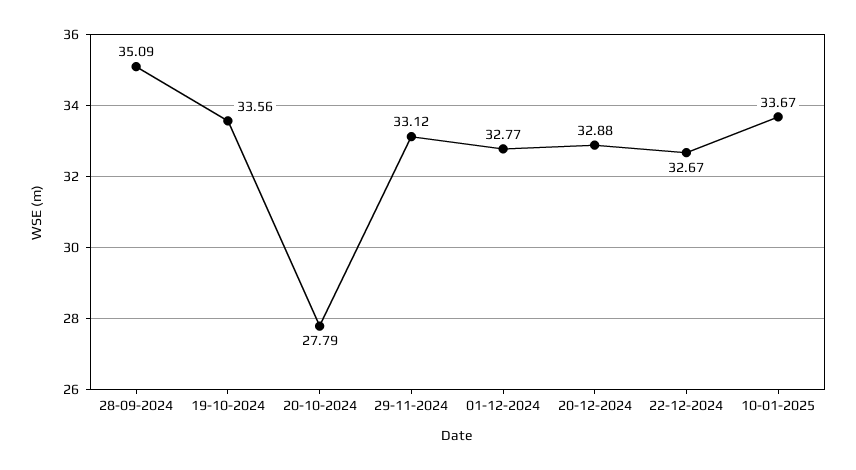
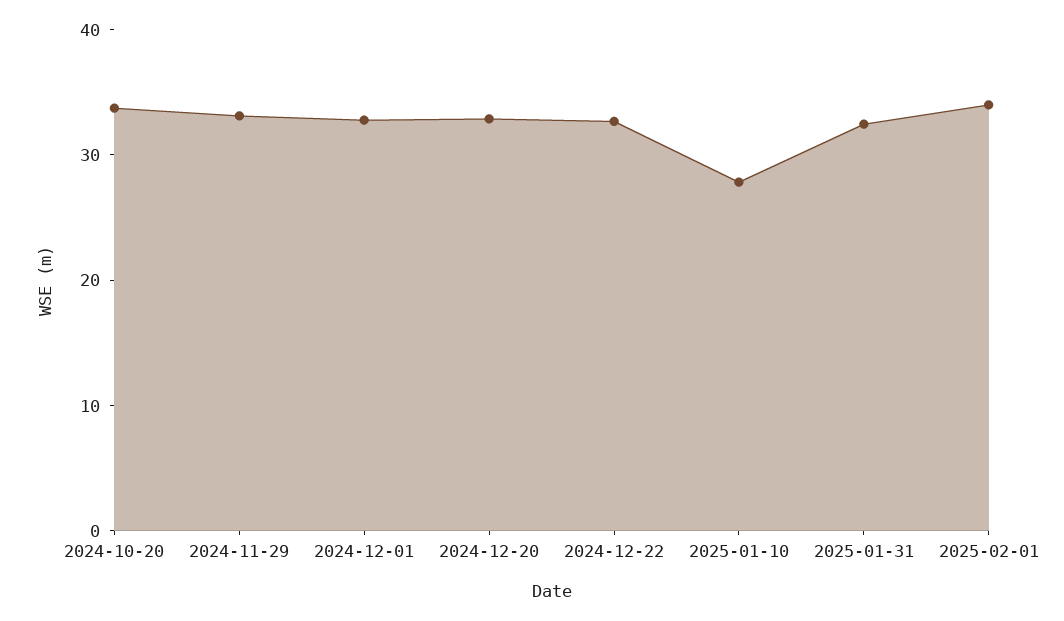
28-09-2024: 35.09 -> none
19-10-2024: 33.56 -> none
20-10-2024: 27.79 -> 34
10-01-2025: 33.67 -> 28
2025-01-31: none -> 32
2025-02-01: none -> 34

